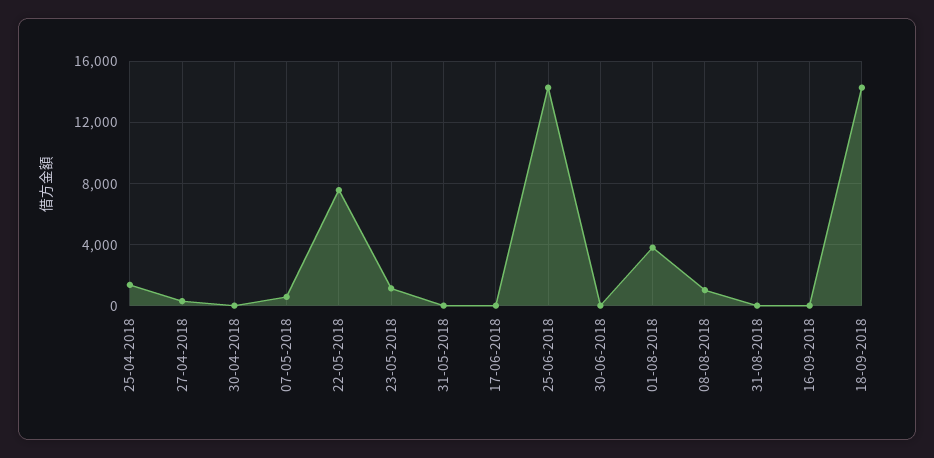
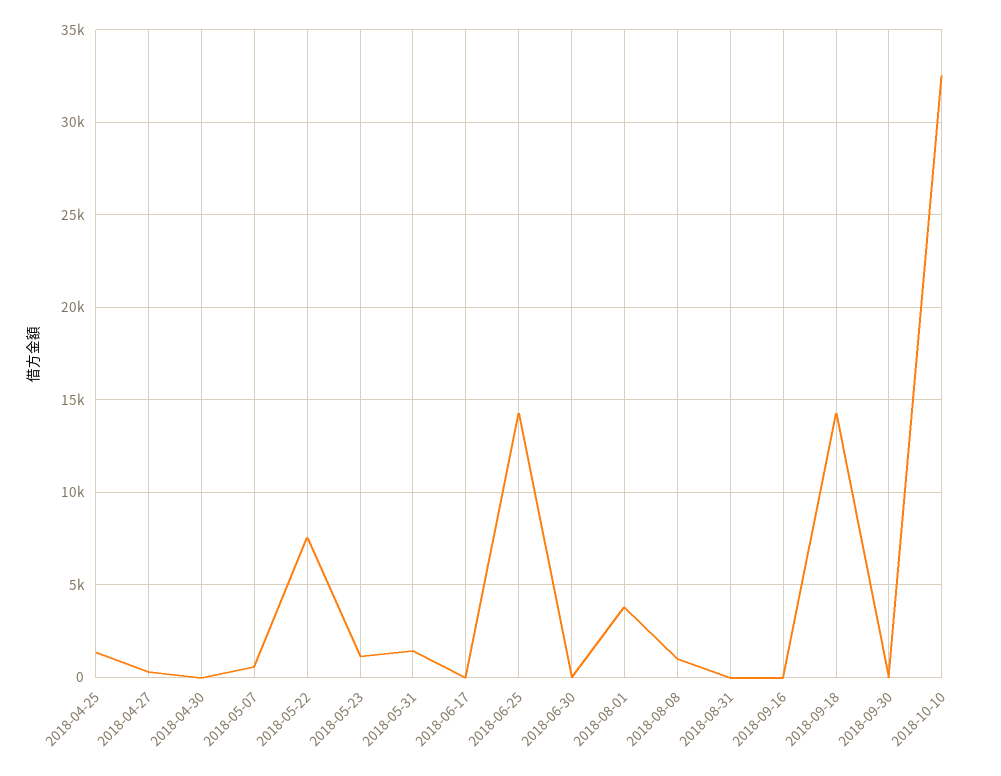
31-05-2018: 0 -> 1500
2018-09-30: none -> 0
2018-10-10: none -> 32500

